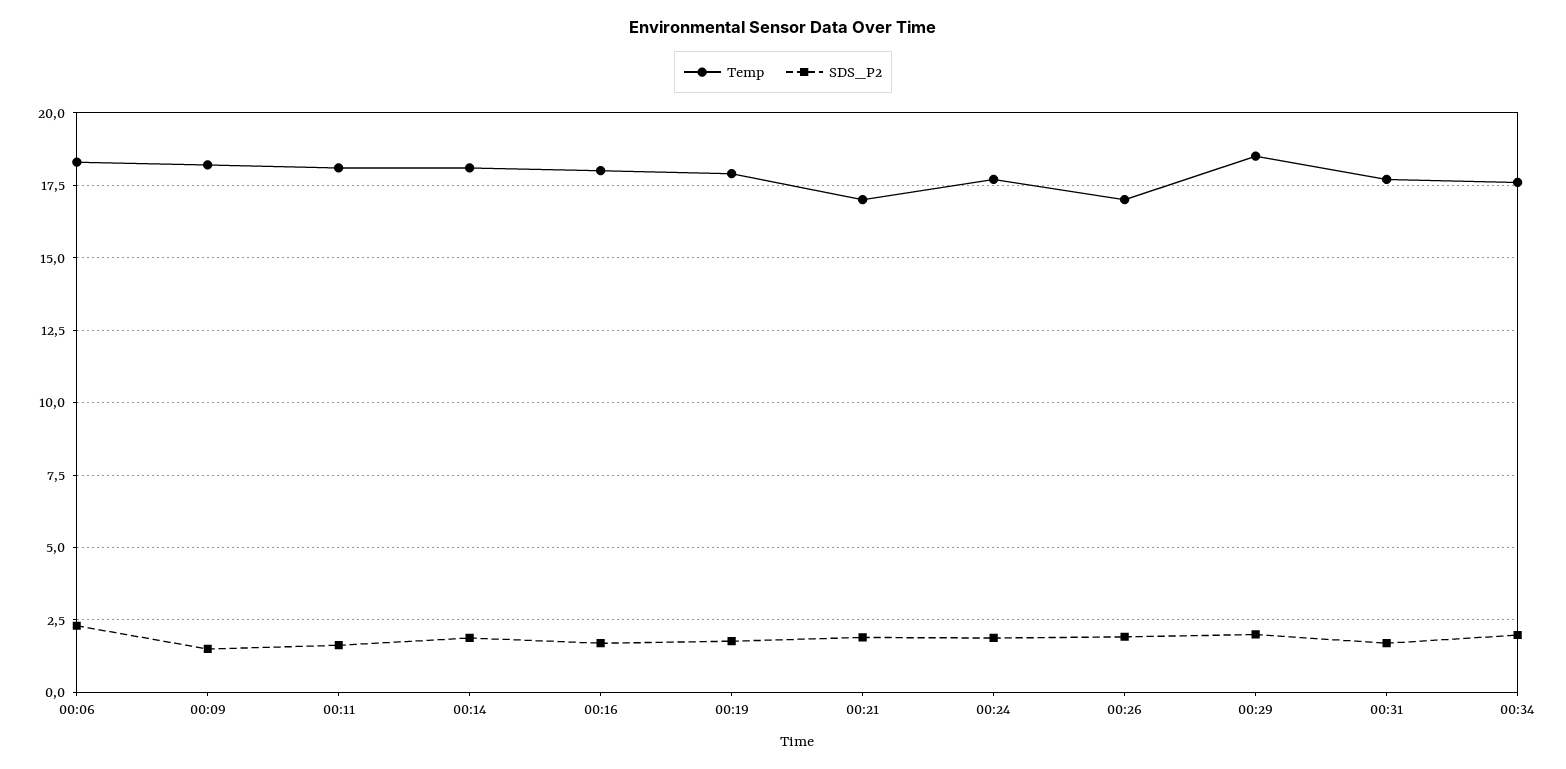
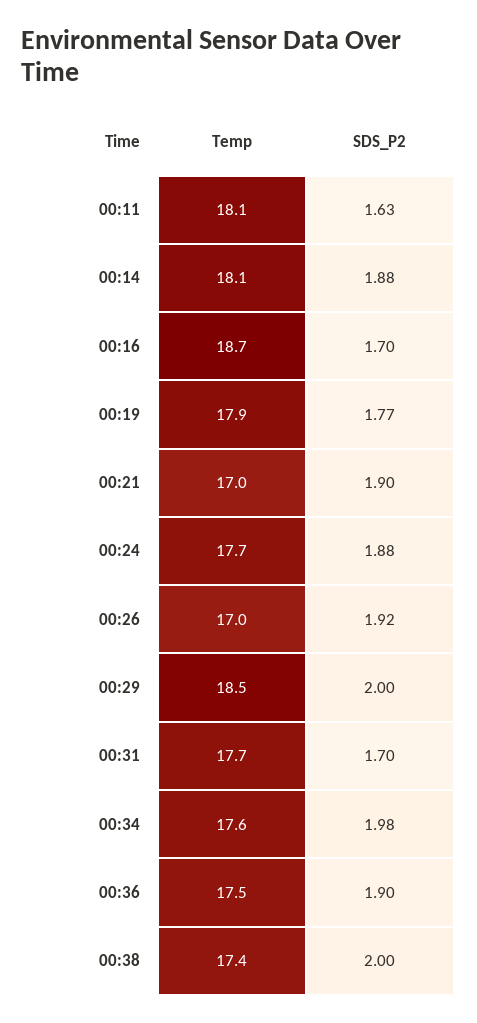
Temp, 00:06: 18.25 -> none
SDS_P2, 00:06: 2.25 -> none
Temp, 00:09: 18.25 -> none
SDS_P2, 00:09: 1.5 -> none
Temp, 00:16: 18 -> 18.7
Temp, 00:36: none -> 17.5
SDS_P2, 00:36: none -> 1.9
Temp, 00:38: none -> 17.4
SDS_P2, 00:38: none -> 2

